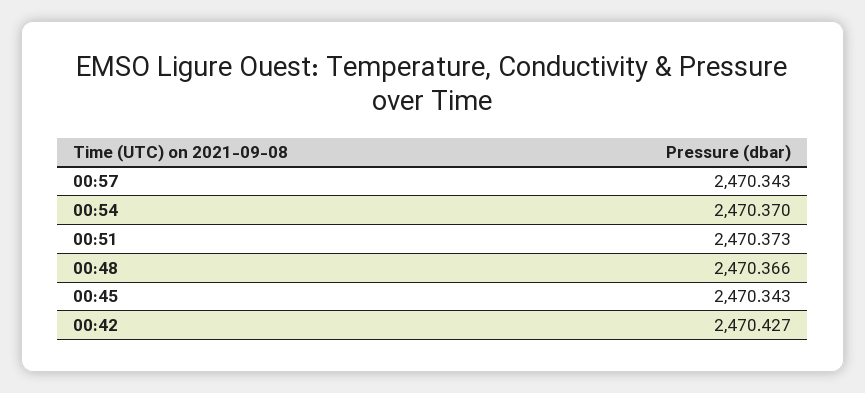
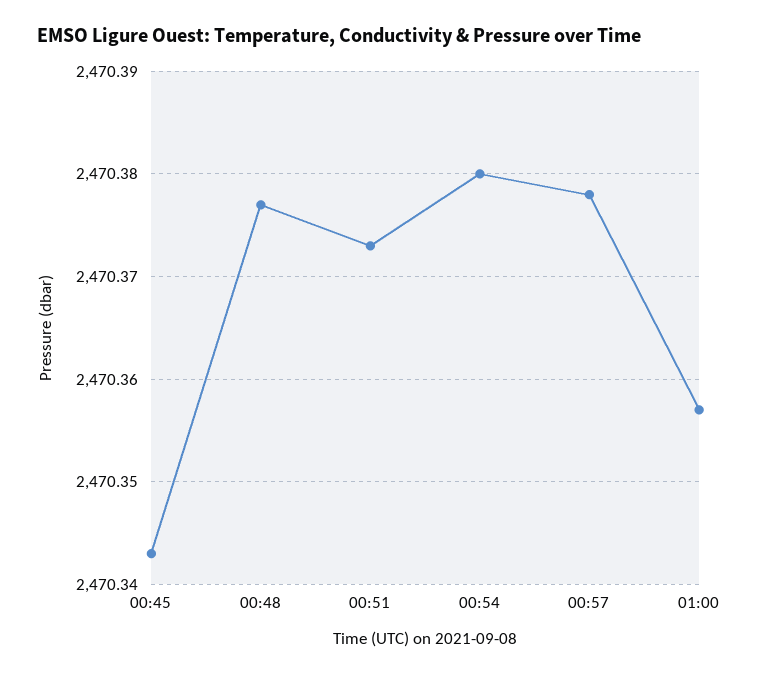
00:57: 2470.343 -> 2470.378
00:54: 2470.37 -> 2470.38
00:48: 2470.366 -> 2470.377
00:42: 2470.427 -> none
01:00: none -> 2470.357

